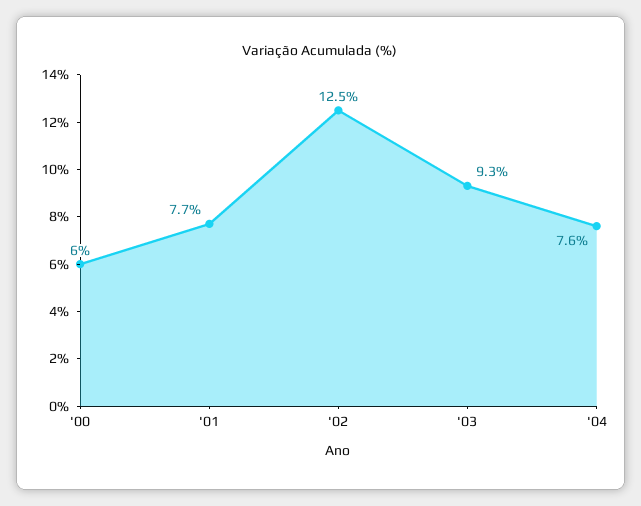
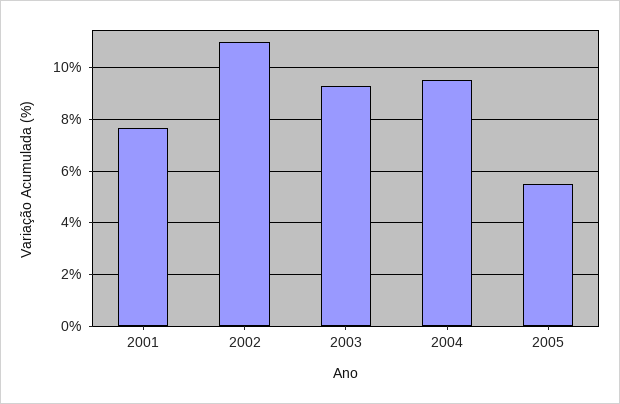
'00: 6 -> none
'02: 12.5 -> 11
'04: 7.6 -> 9.5
2005: none -> 5.5

